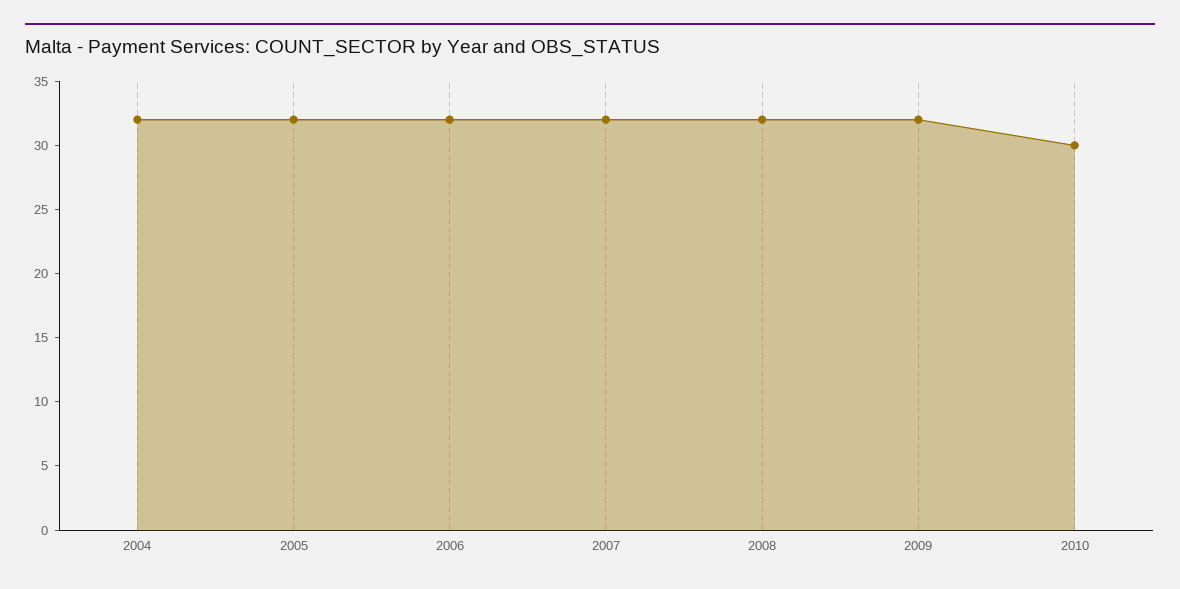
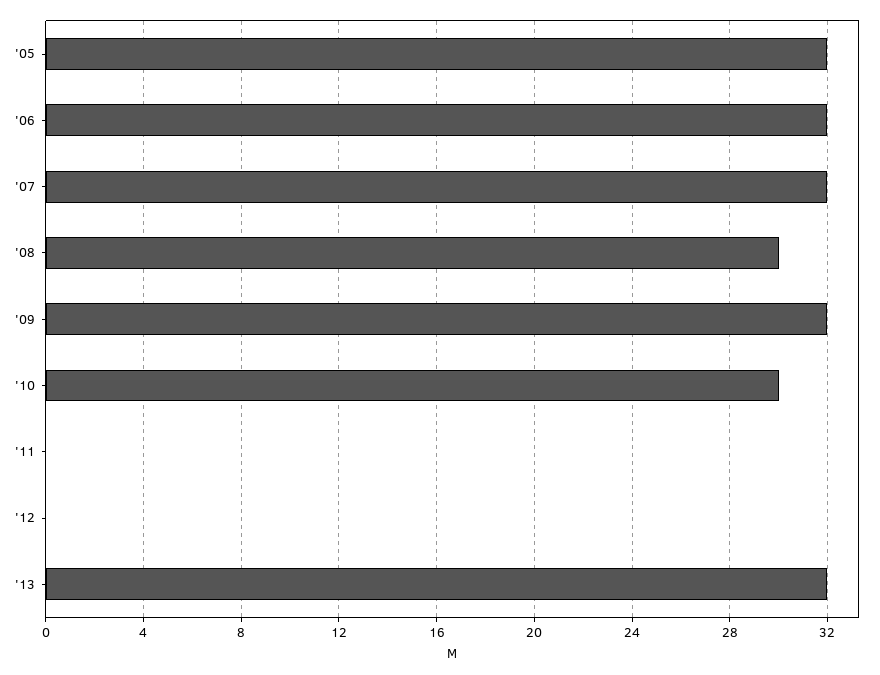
2004: 32 -> none
2008: 32 -> 30
'11: none -> 0
'12: none -> 0
'13: none -> 32

